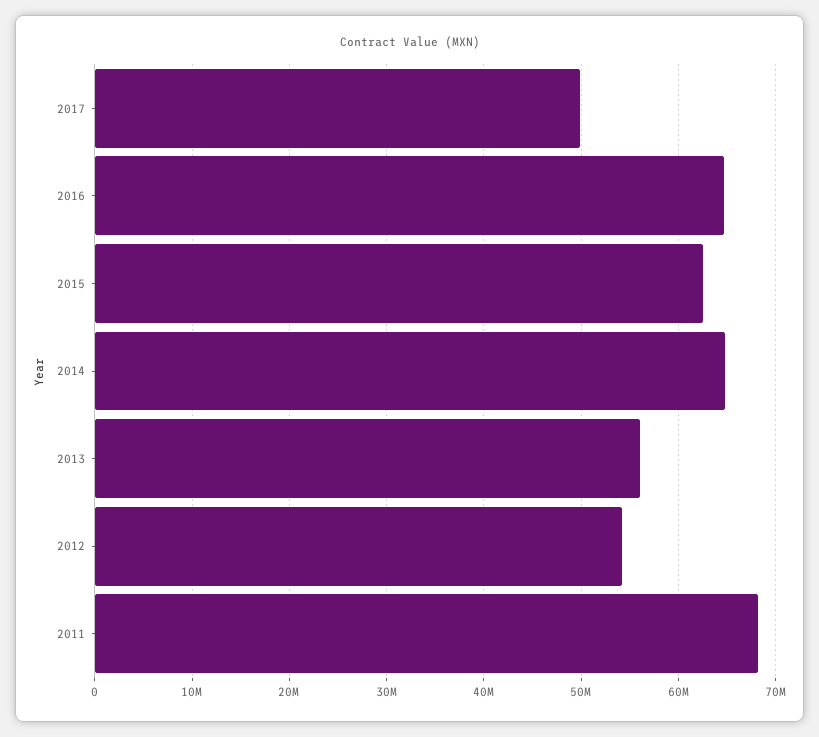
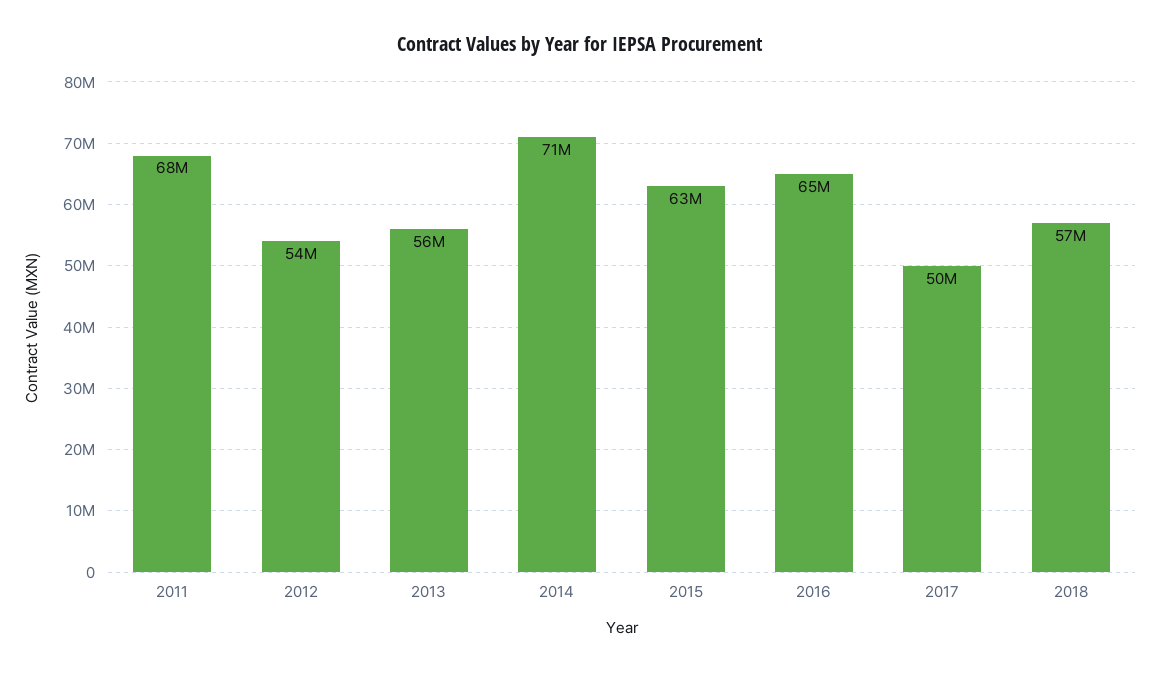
2014: 65000000 -> 71000000
2018: none -> 57000000

